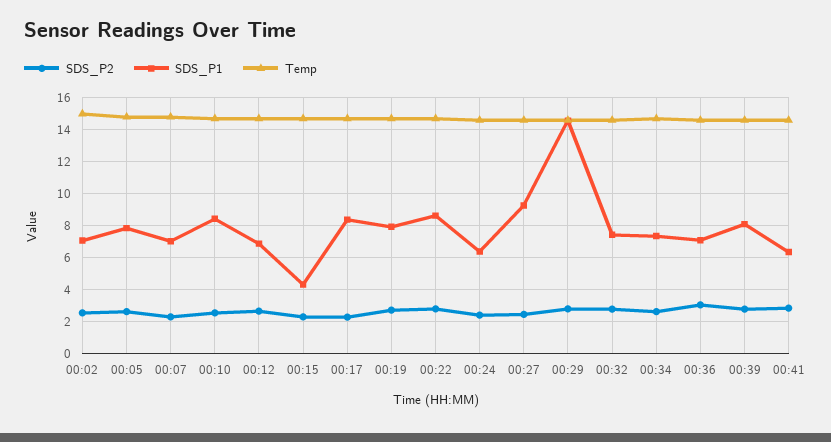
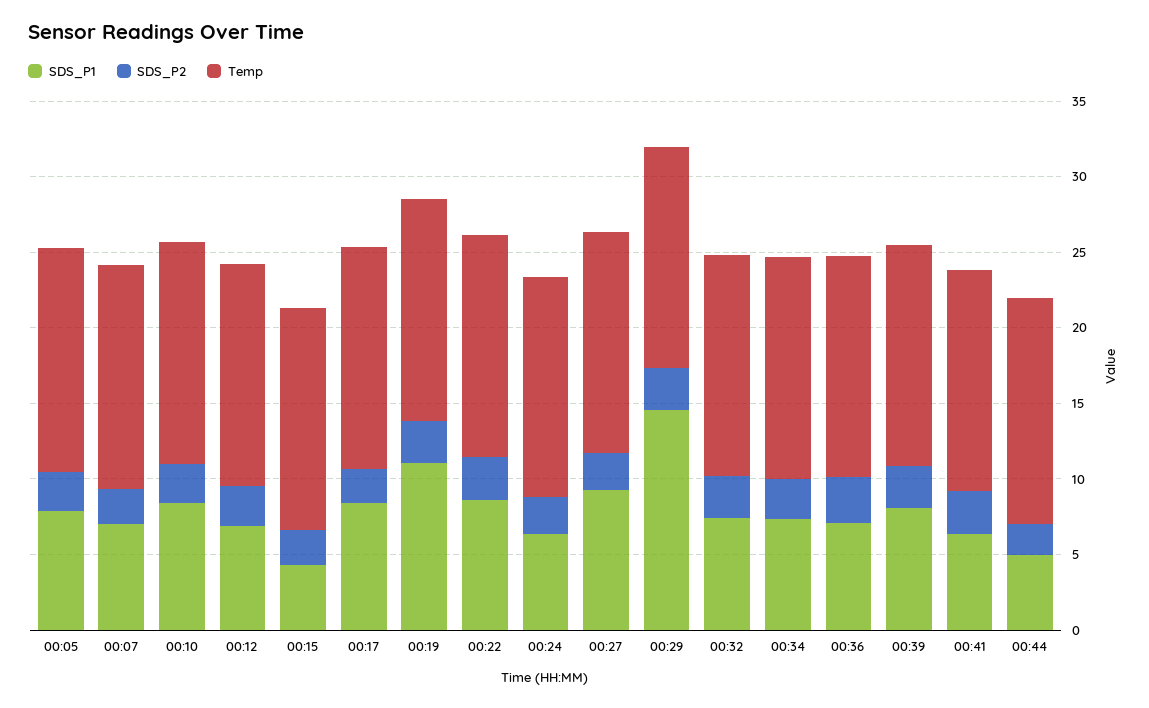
SDS_P2, 00:02: 2.5 -> none
SDS_P1, 00:02: 7 -> none
Temp, 00:02: 15 -> none
SDS_P1, 00:19: 8 -> 11
SDS_P1, 00:44: none -> 5
SDS_P2, 00:44: none -> 2
Temp, 00:44: none -> 15

